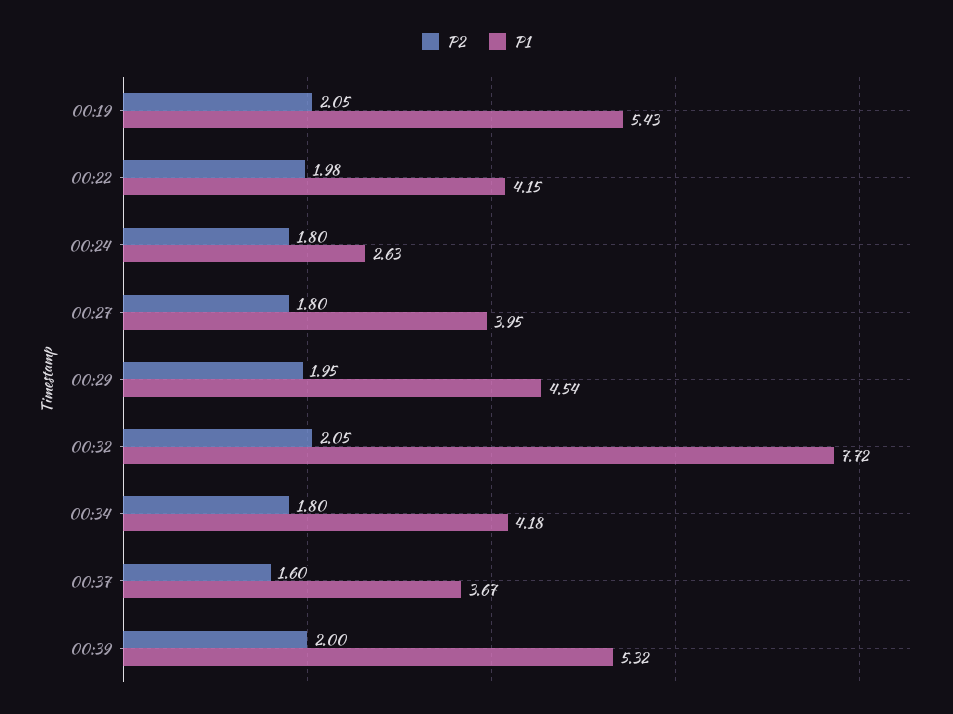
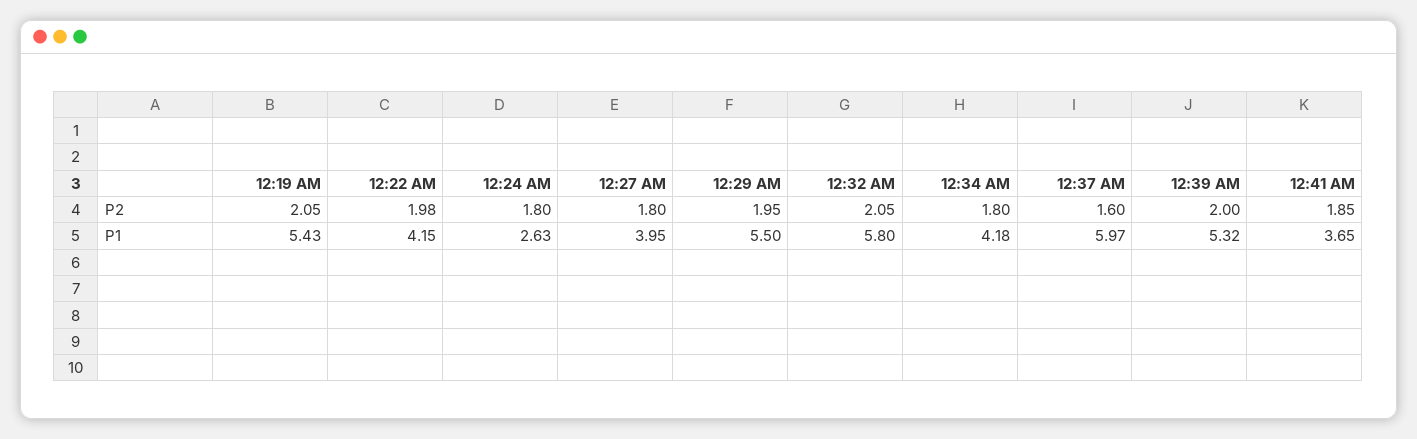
P1, 00:29: 4.54 -> 5.5
P1, 00:32: 7.72 -> 5.8
P1, 00:37: 3.67 -> 5.97
P2, 12:41 AM: none -> 1.85
P1, 12:41 AM: none -> 3.65

